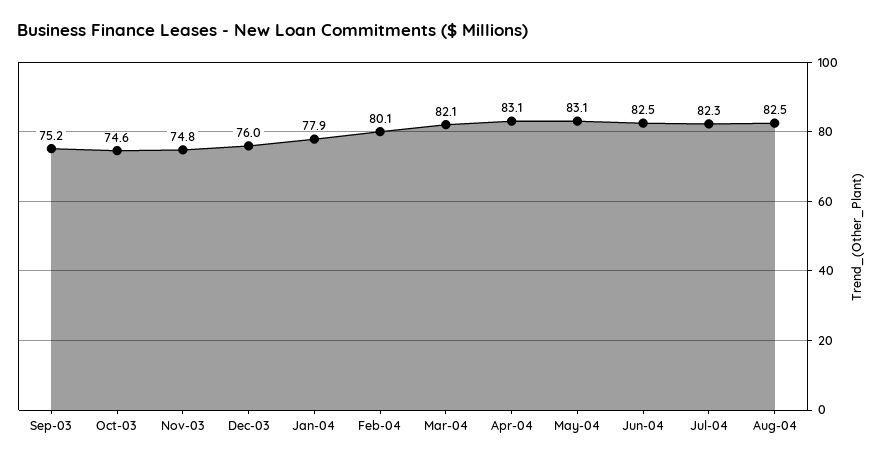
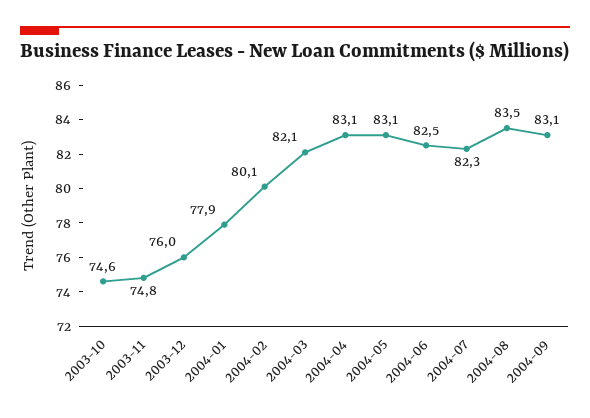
Sep-03: 75.2 -> none
Aug-04: 82.5 -> 83.5
2004-09: none -> 83.1

